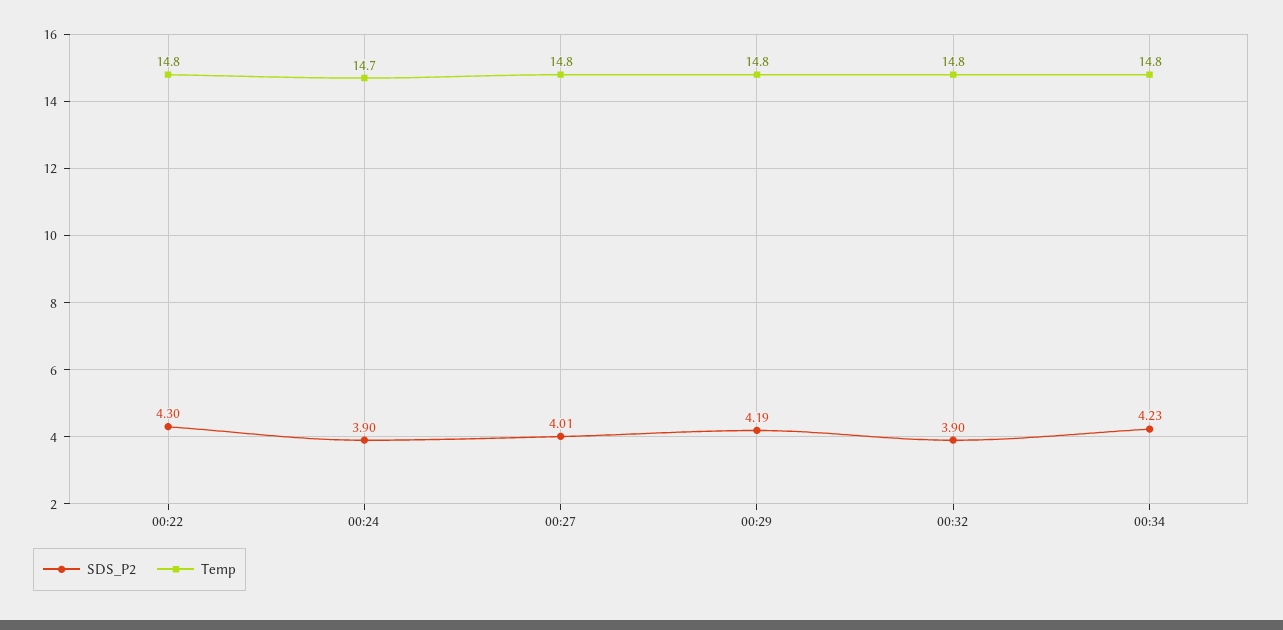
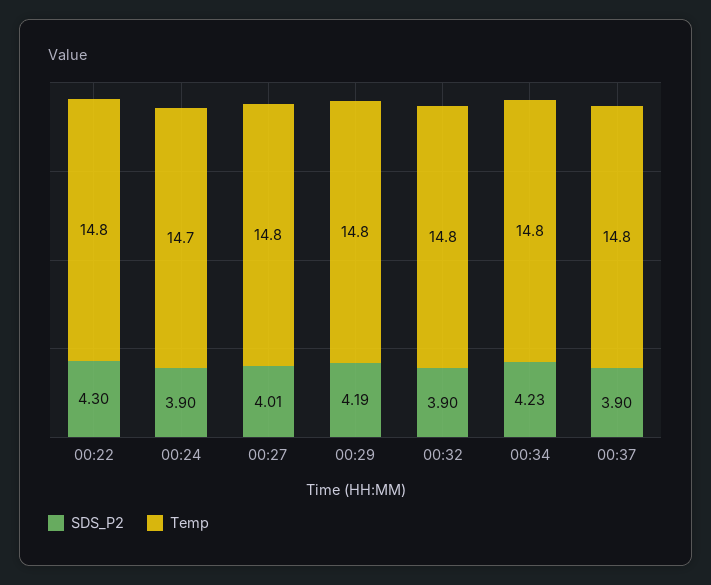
SDS_P2, 00:37: none -> 3.9
Temp, 00:37: none -> 14.8

